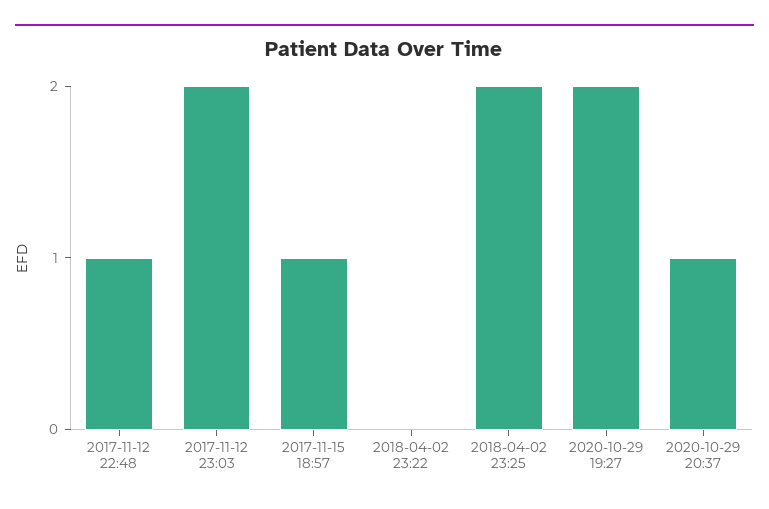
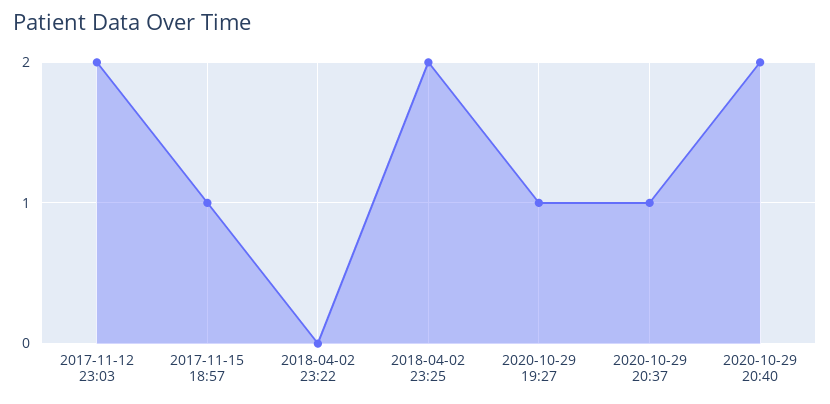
2017-11-12 22:48: 1 -> none
2020-10-29 19:27: 2 -> 1
2020-10-29 20:40: none -> 2

